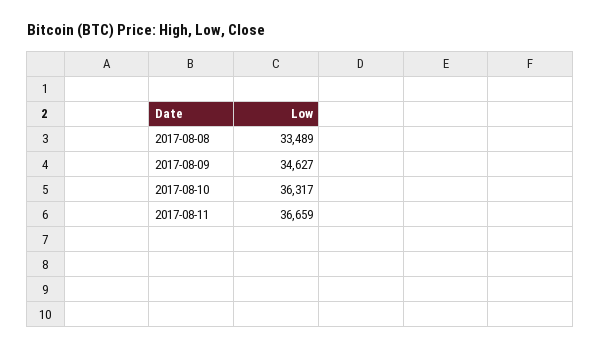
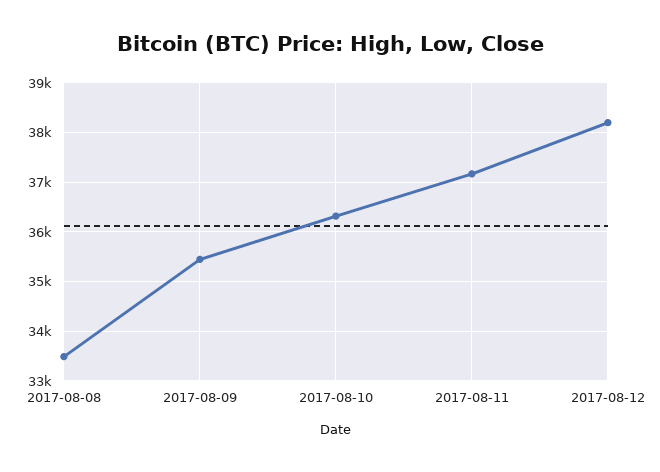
2017-08-09: 34627 -> 35400
2017-08-11: 36659 -> 37200
2017-08-12: none -> 38200

